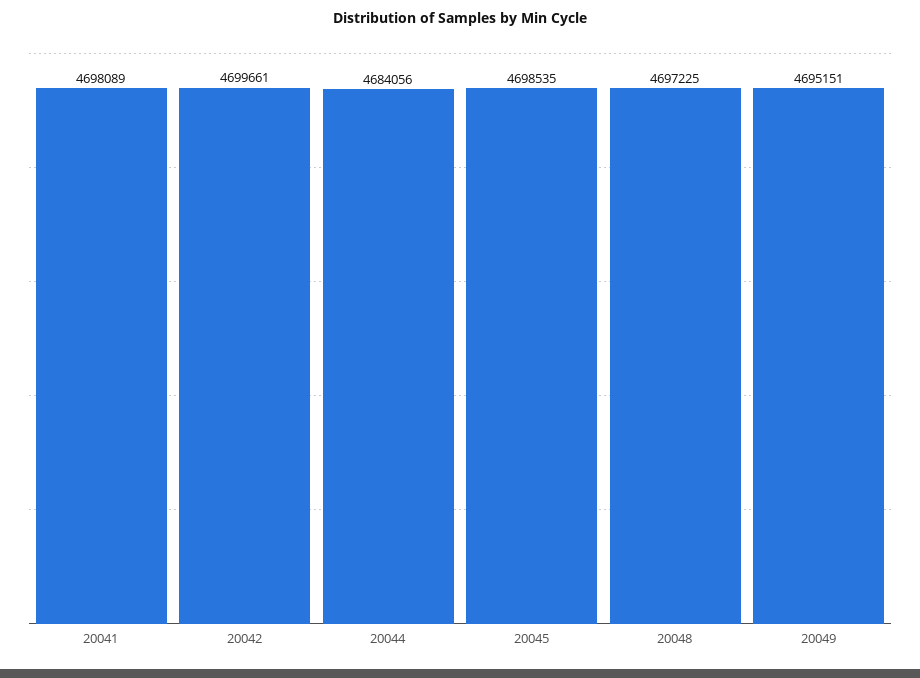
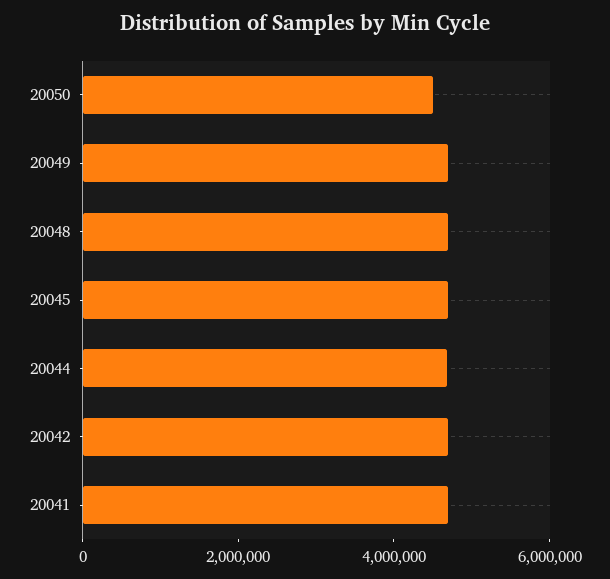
20050: none -> 4500000

